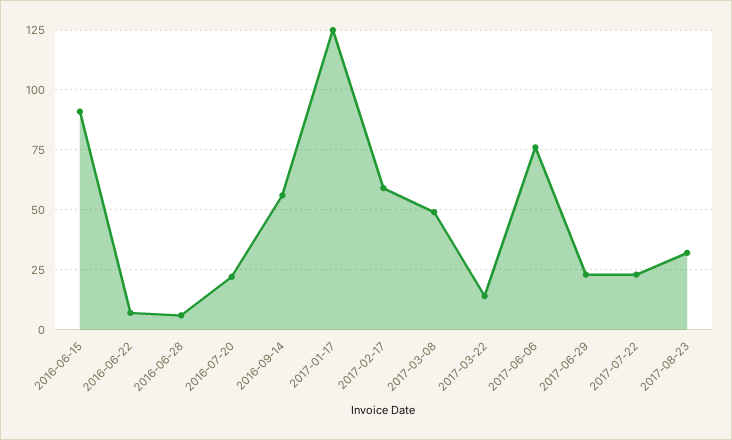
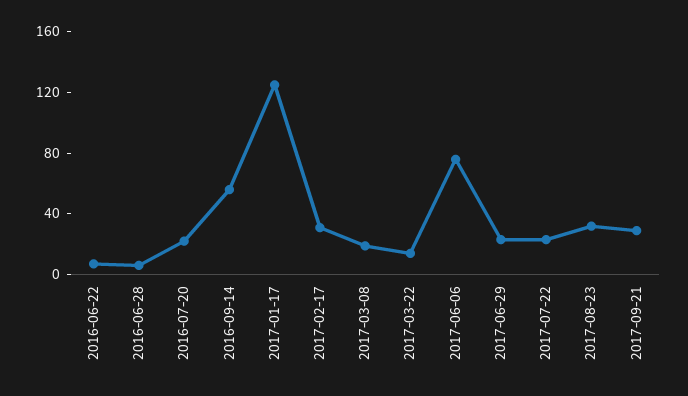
2016-06-15: 90 -> none
2017-02-17: 60 -> 30
2017-03-08: 50 -> 20
2017-09-21: none -> 30

